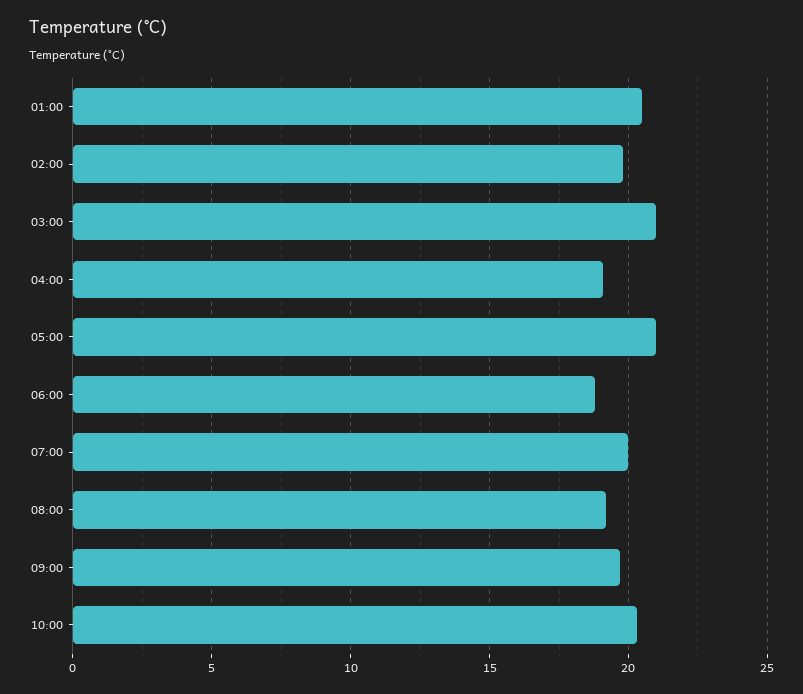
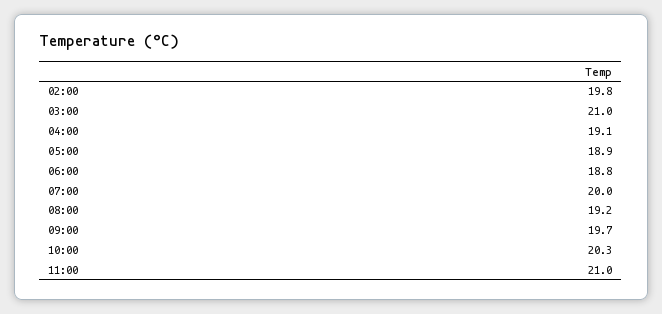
01:00: 20.5 -> none
05:00: 21 -> 18.9
11:00: none -> 21

